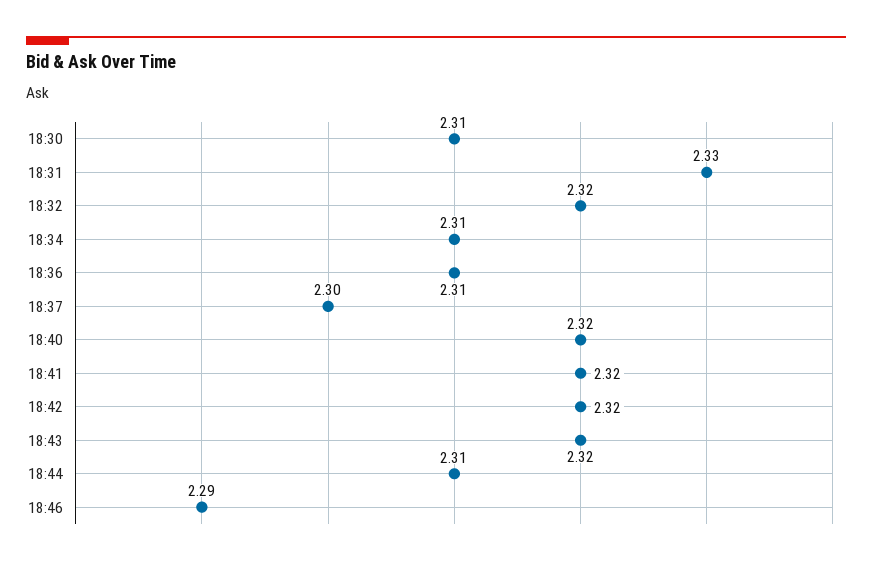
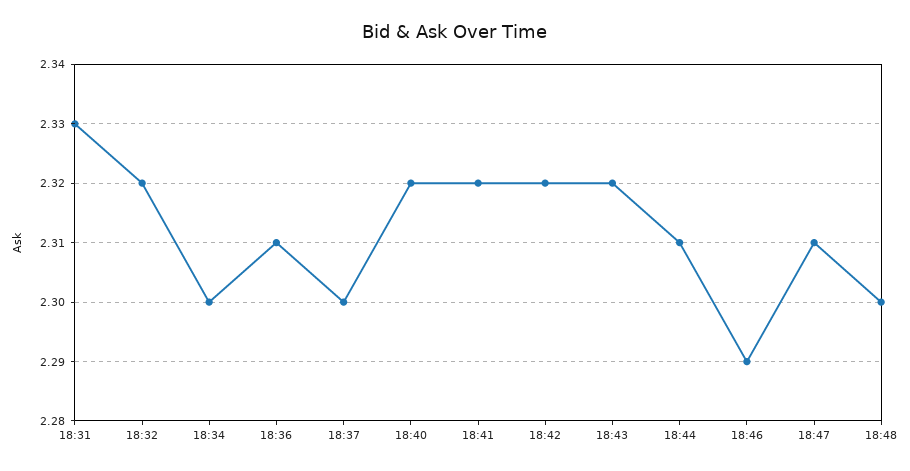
18:30: 2.31 -> none
18:34: 2.31 -> 2.3
18:47: none -> 2.31
18:48: none -> 2.3

